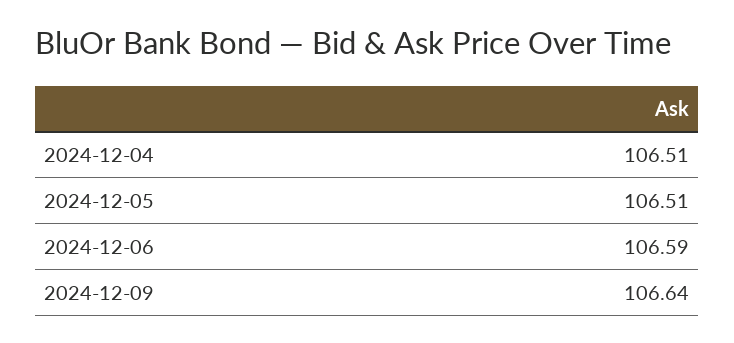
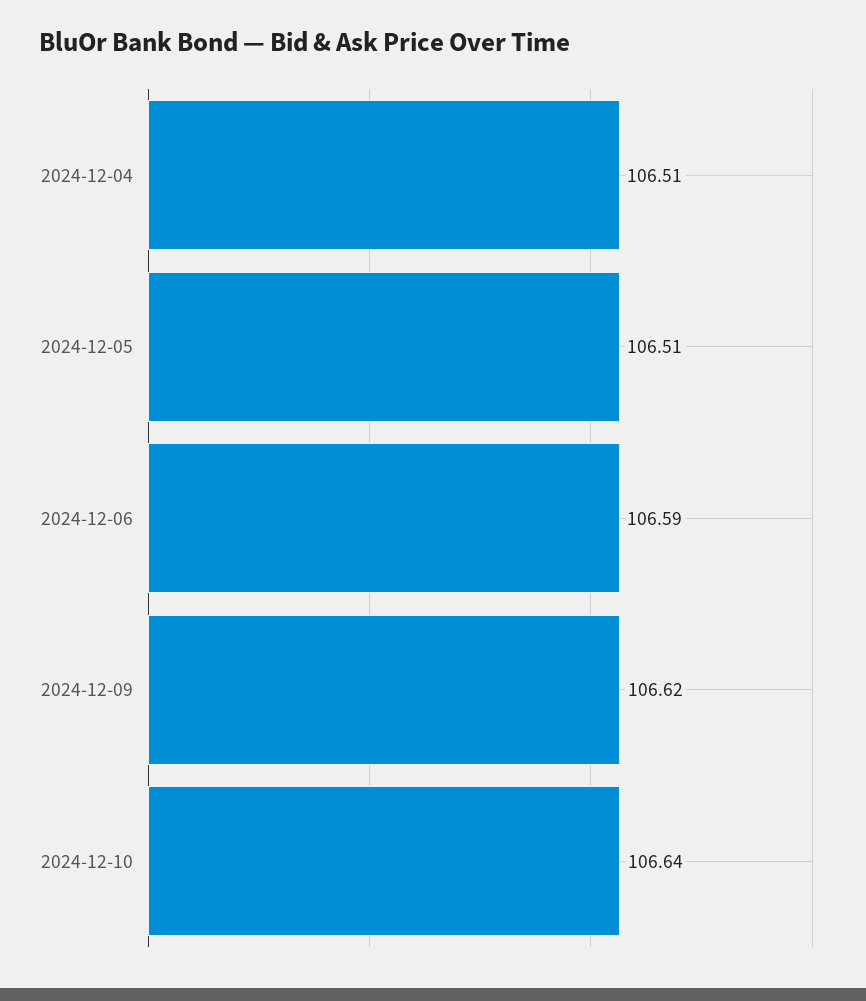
2024-12-09: 106.64 -> 106.62
2024-12-10: none -> 106.64

